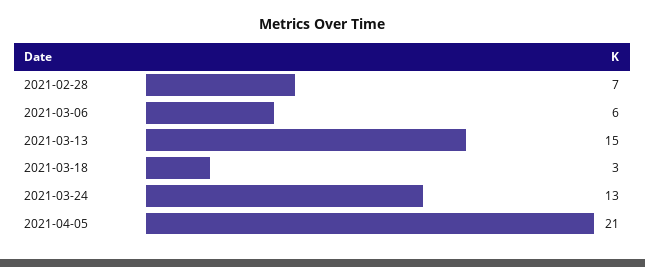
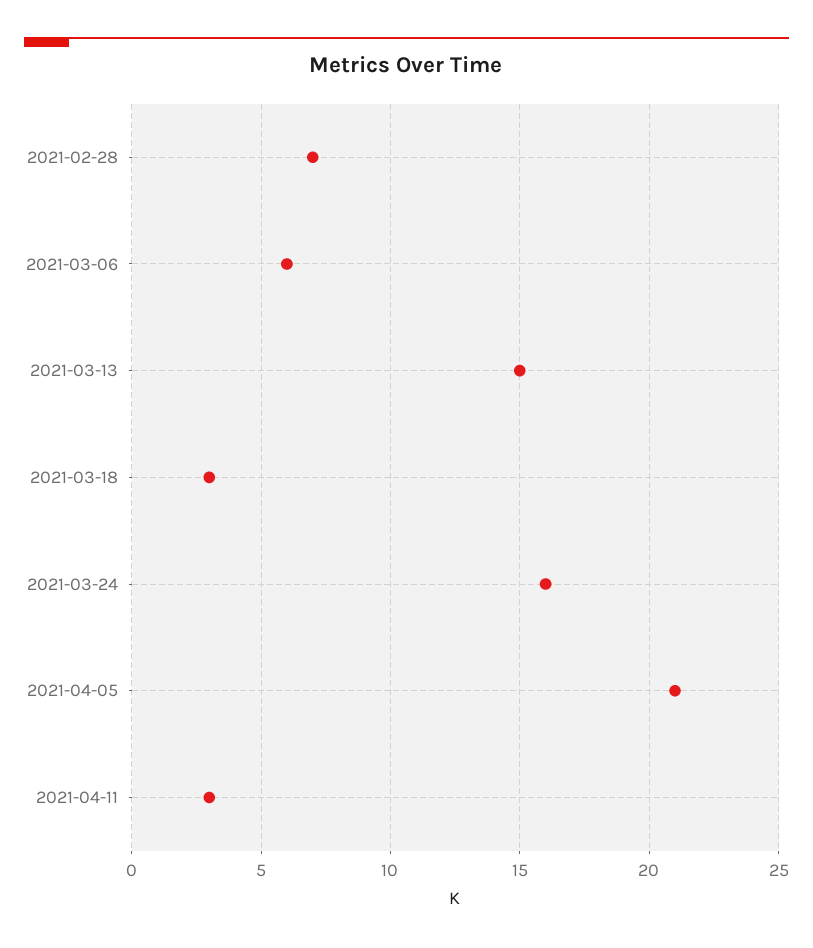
2021-03-24: 13 -> 16
2021-04-11: none -> 3

